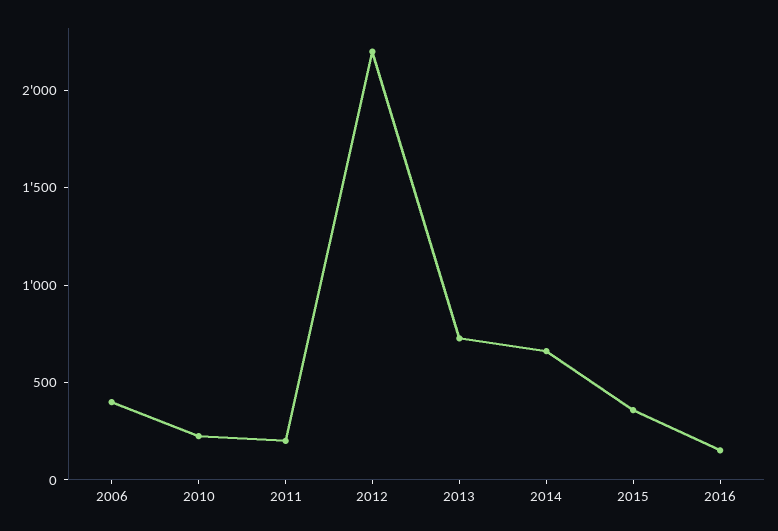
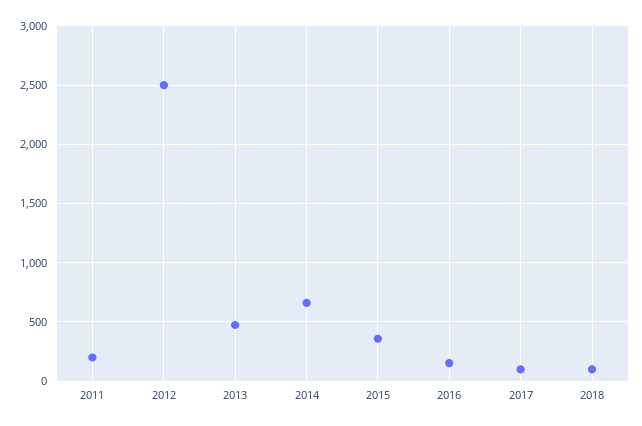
2006: 400 -> none
2010: 200 -> none
2012: 2200 -> 2500
2013: 700 -> 500
2017: none -> 100
2018: none -> 100

